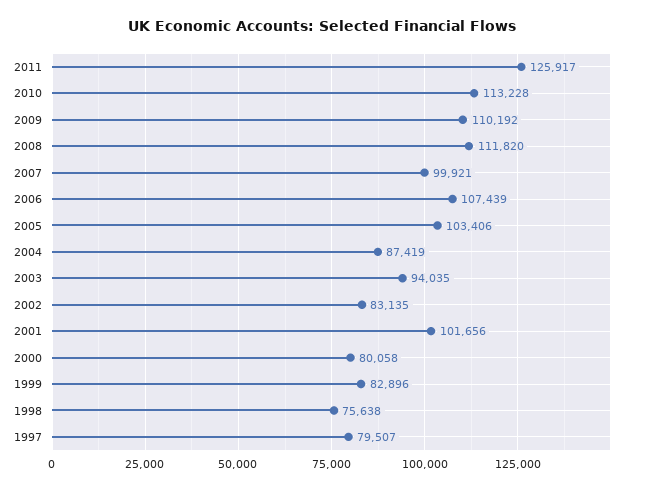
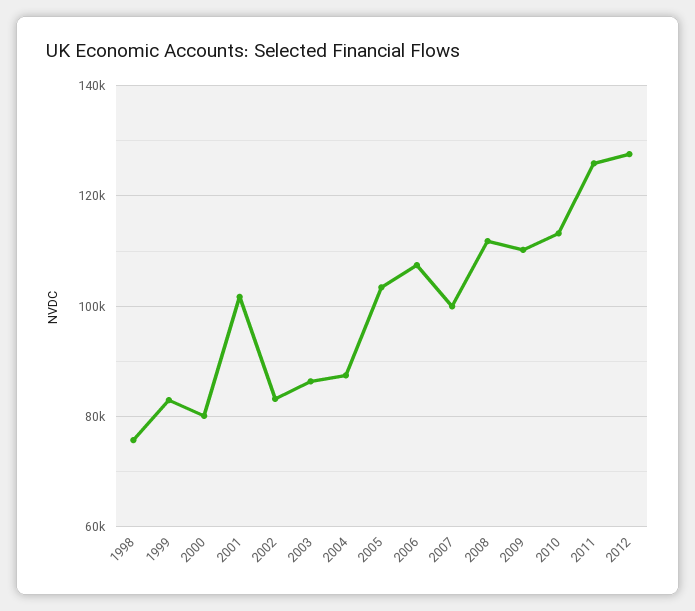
2003: 94035 -> 86000
1997: 79507 -> none
2012: none -> 128000

